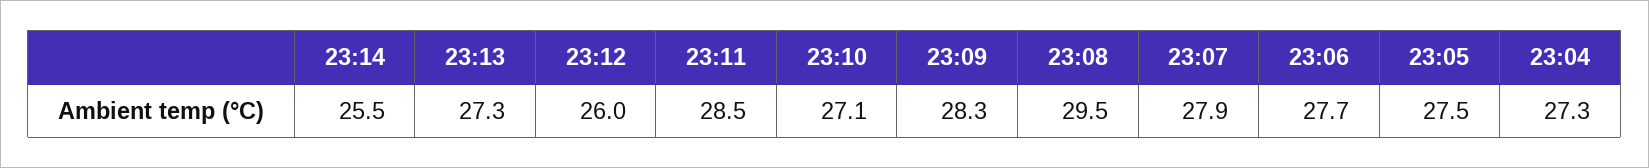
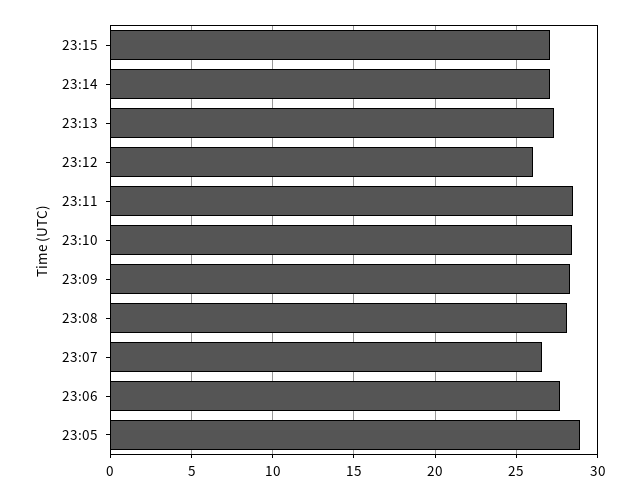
23:14: 25.5 -> 27
23:10: 27.1 -> 28.5
23:08: 29.5 -> 28
23:07: 27.9 -> 26.5
23:05: 27.5 -> 29
23:04: 27.3 -> none
23:15: none -> 27

